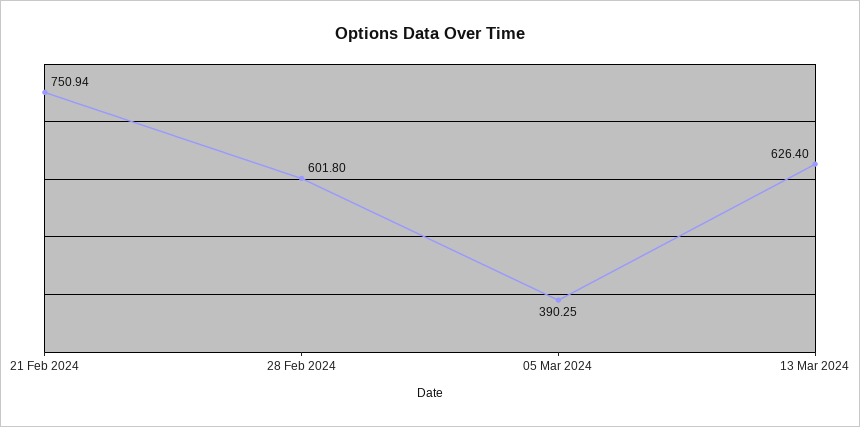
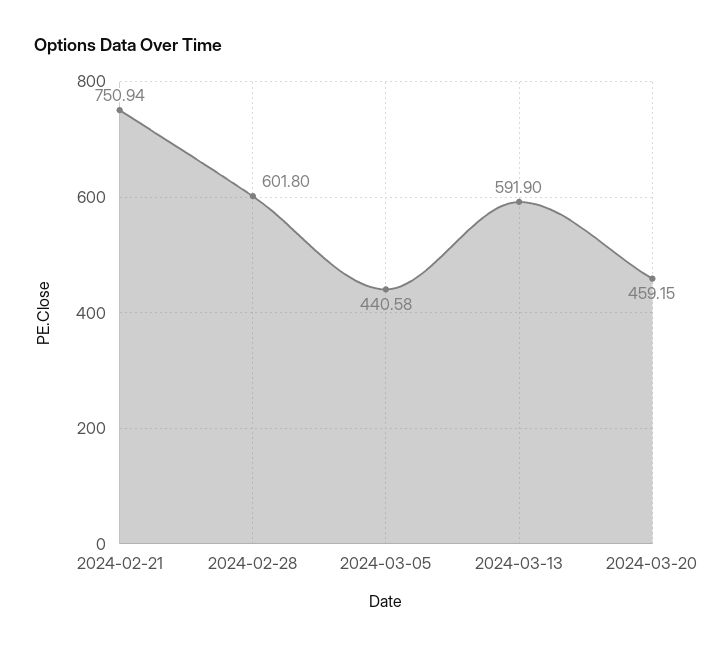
05 Mar 2024: 390.25 -> 440.58
13 Mar 2024: 626.4 -> 591.9
2024-03-20: none -> 459.15

